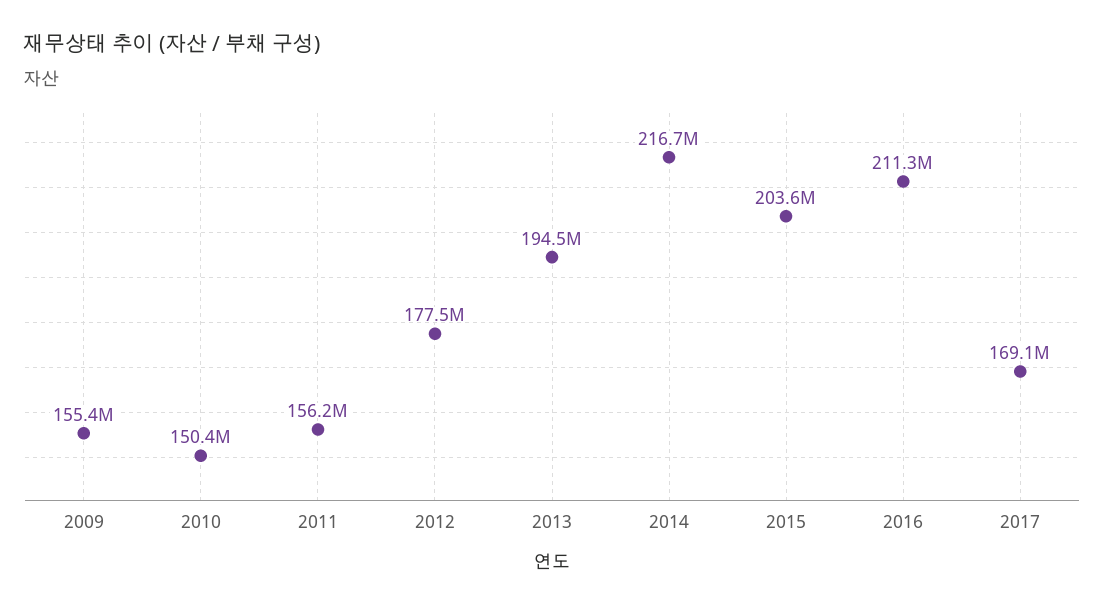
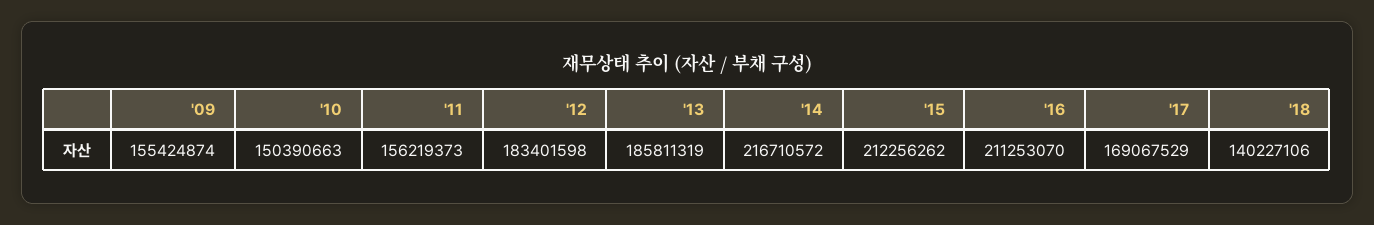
2012: 177500000 -> 183401598
2013: 194500000 -> 185811319
2015: 203600000 -> 212256262
'18: none -> 140227106

